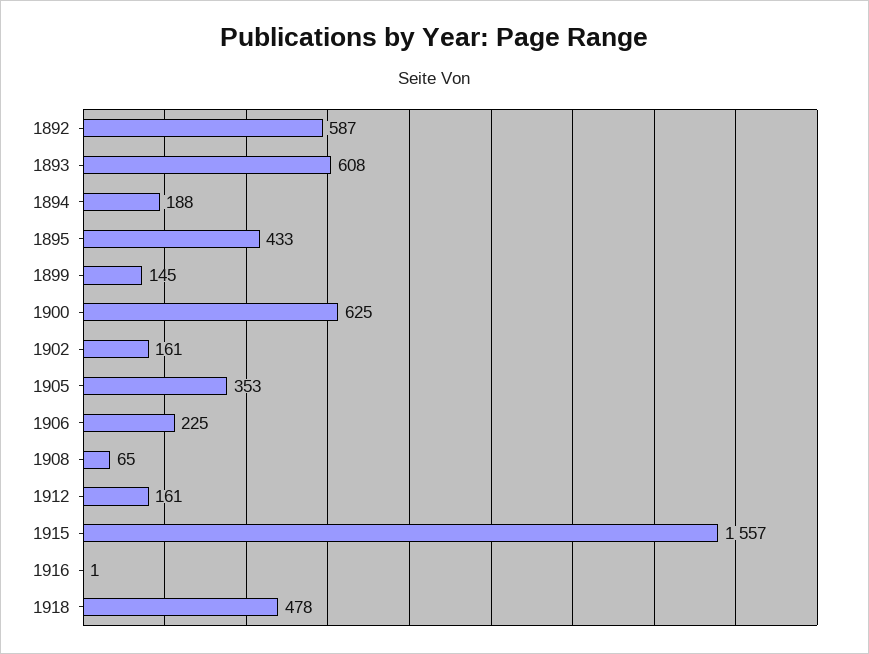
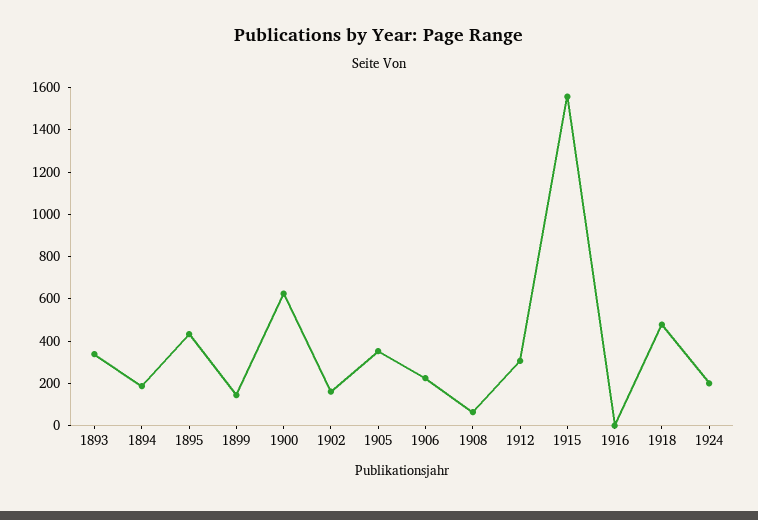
1892: 587 -> none
1893: 608 -> 350
1912: 161 -> 300
1924: none -> 200

